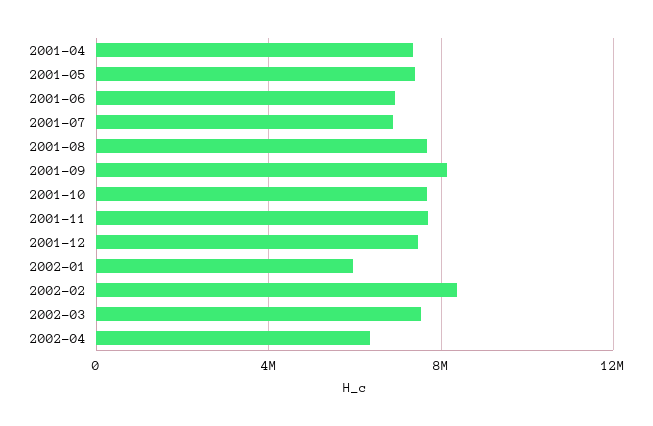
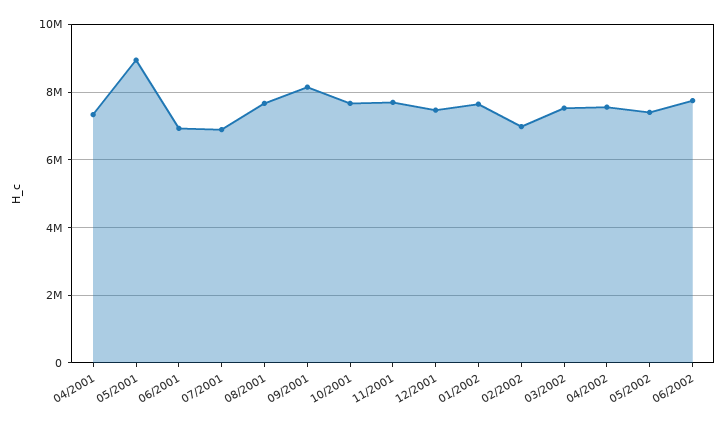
2001-05: 7500000 -> 9000000
2002-01: 6000000 -> 7600000
2002-02: 8500000 -> 7000000
2002-04: 6500000 -> 7600000
05/2002: none -> 7400000
06/2002: none -> 7800000

